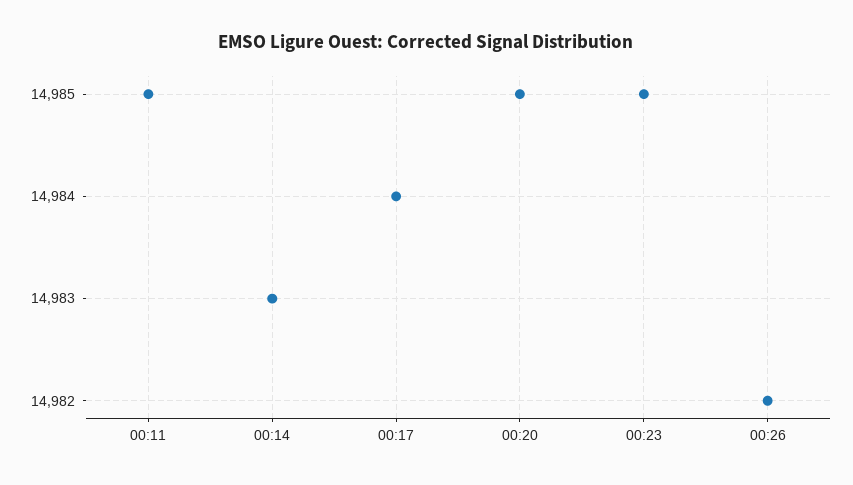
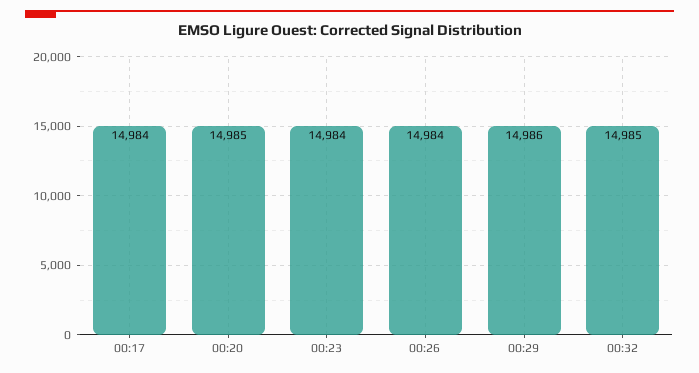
00:11: 14985 -> none
00:14: 14983 -> none
00:23: 14985 -> 14984
00:26: 14982 -> 14984
00:29: none -> 14986
00:32: none -> 14985

